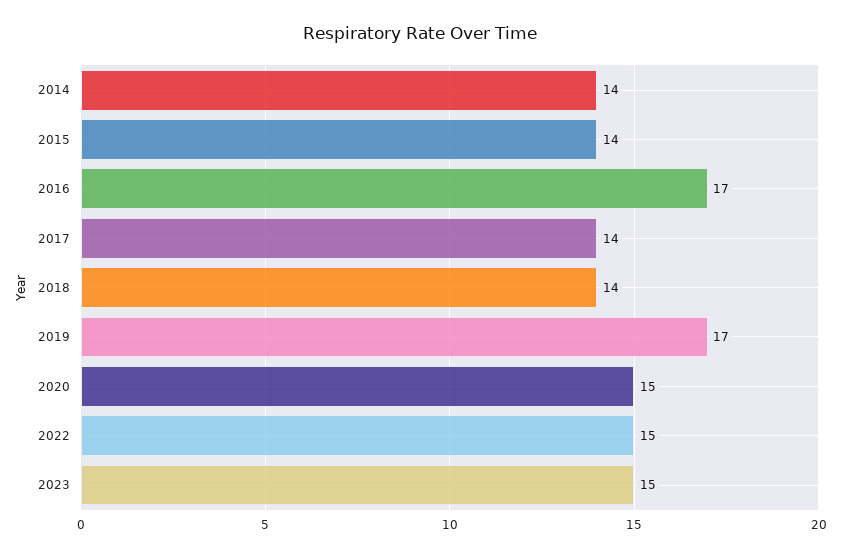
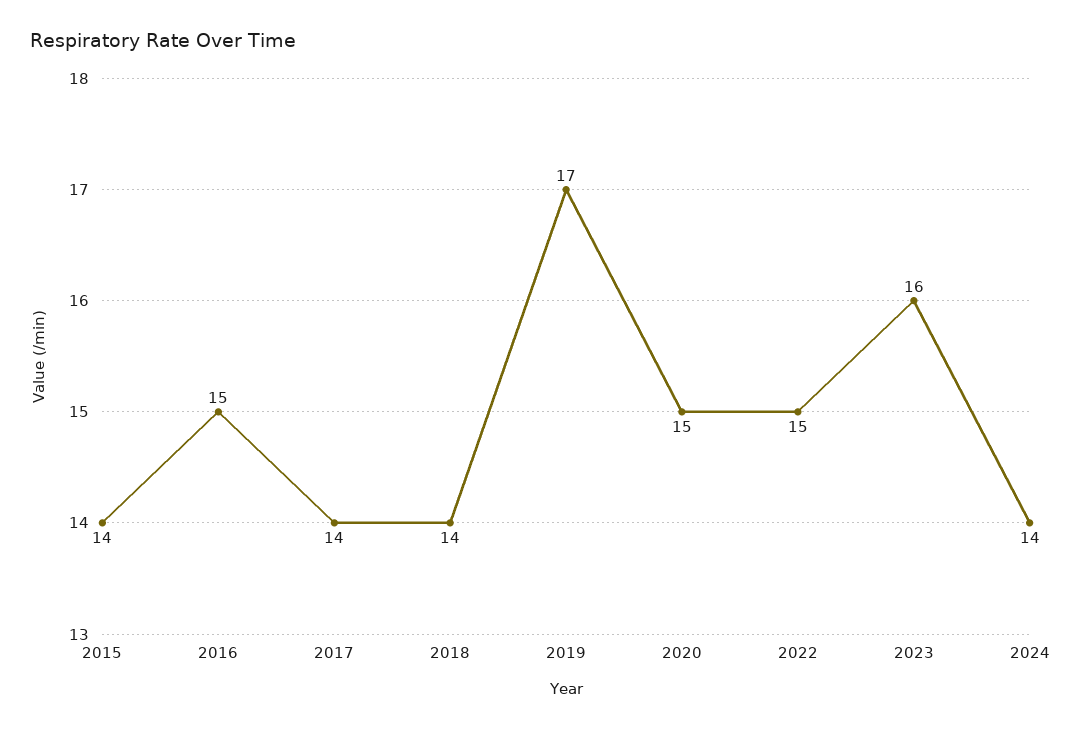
2014: 14 -> none
2016: 17 -> 15
2023: 15 -> 16
2024: none -> 14

